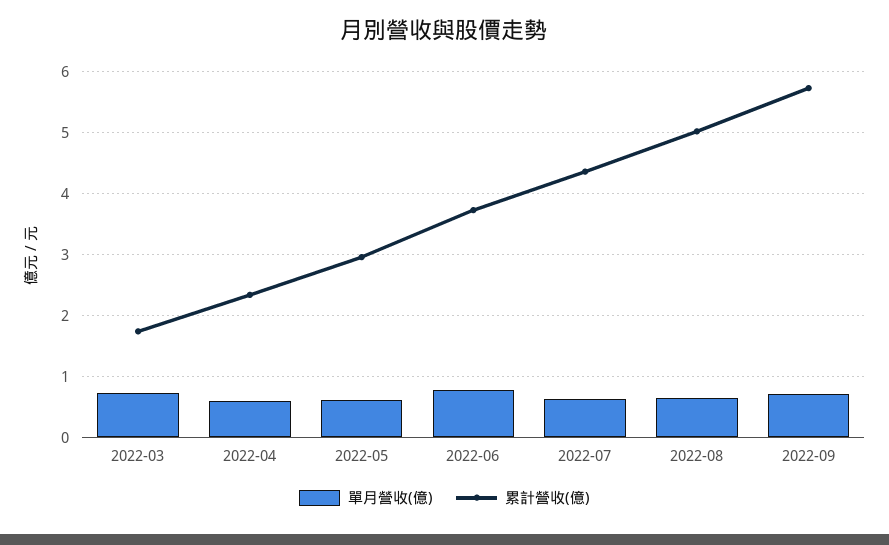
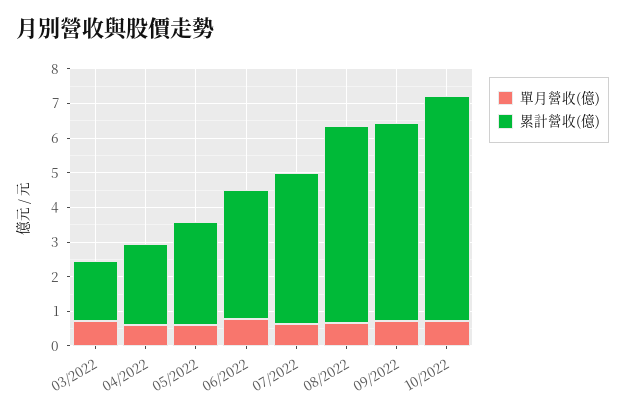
累計營收(億), 2022-08: 5 -> 5.75
單月營收(億), 10/2022: none -> 0.75
累計營收(億), 10/2022: none -> 6.5

